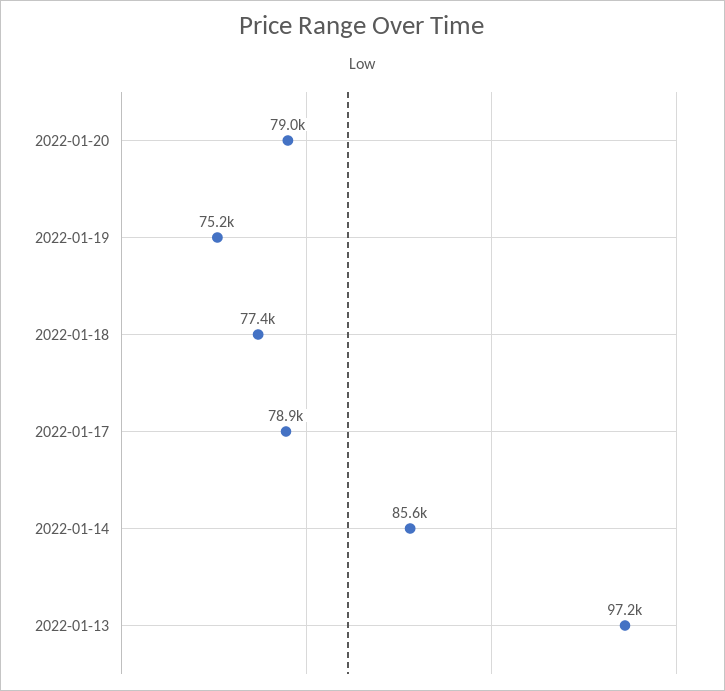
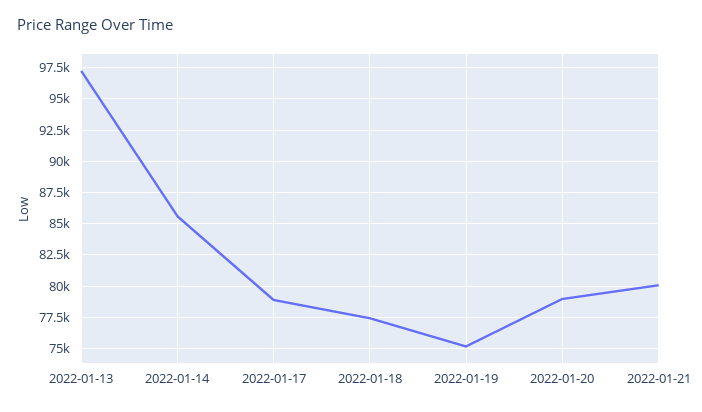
2022-01-21: none -> 80000

